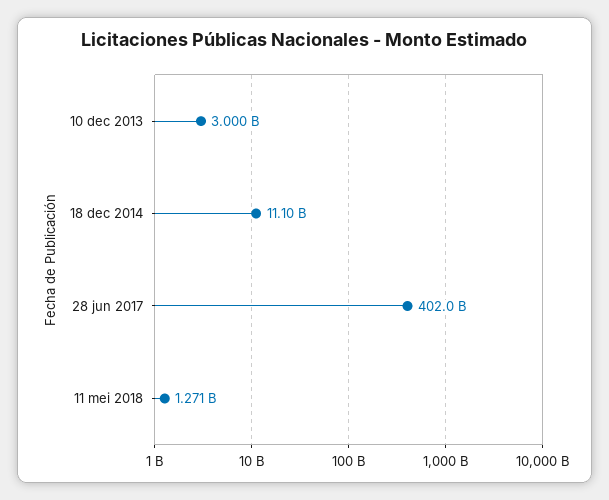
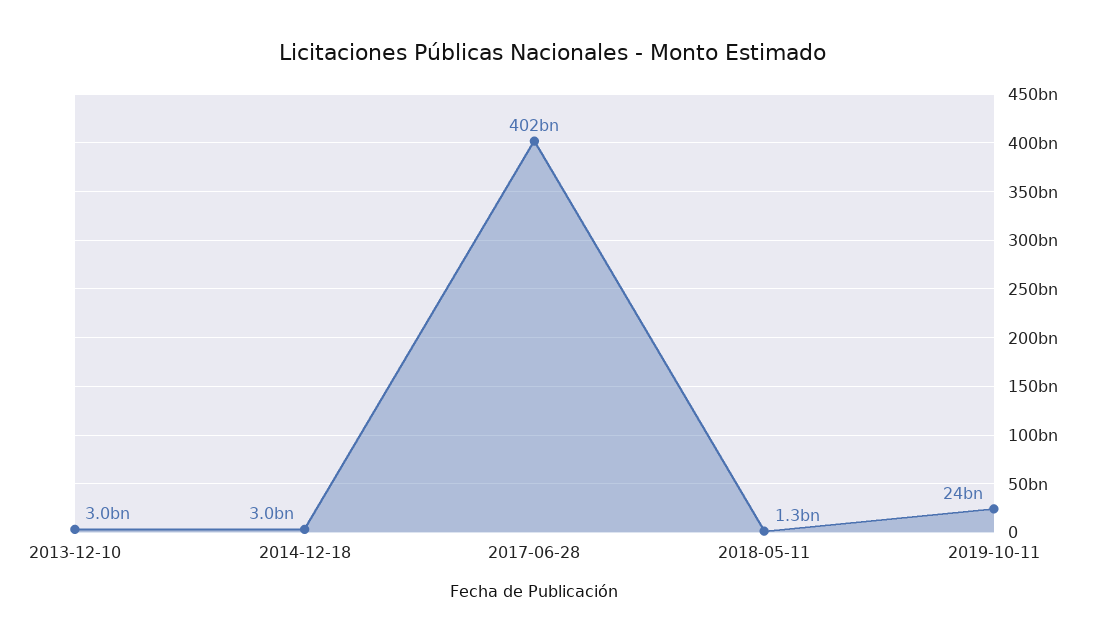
18 dec 2014: 11100000000 -> 3000000000
2019-10-11: none -> 24000000000

